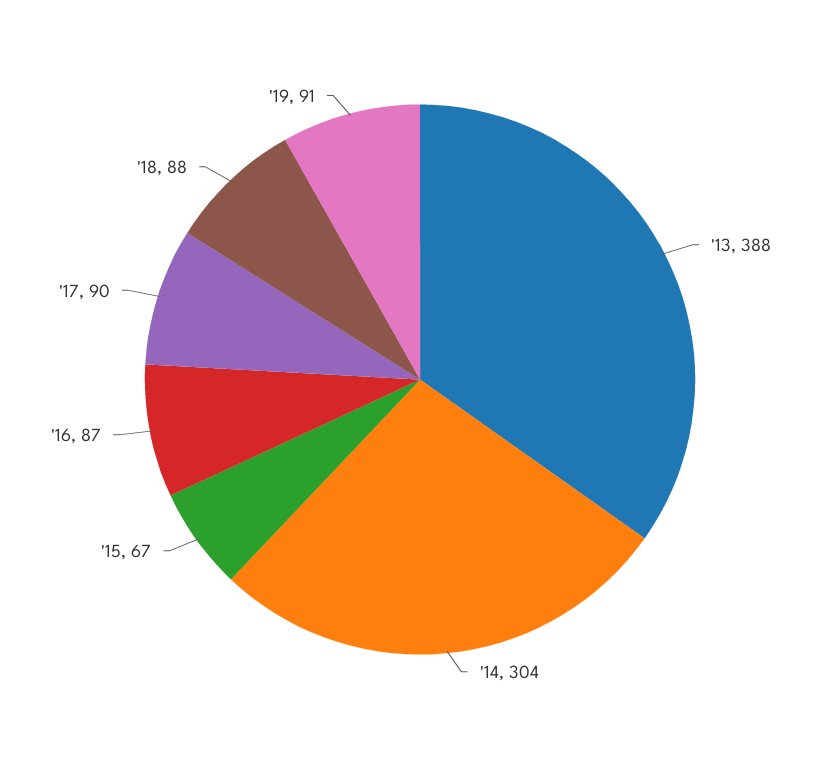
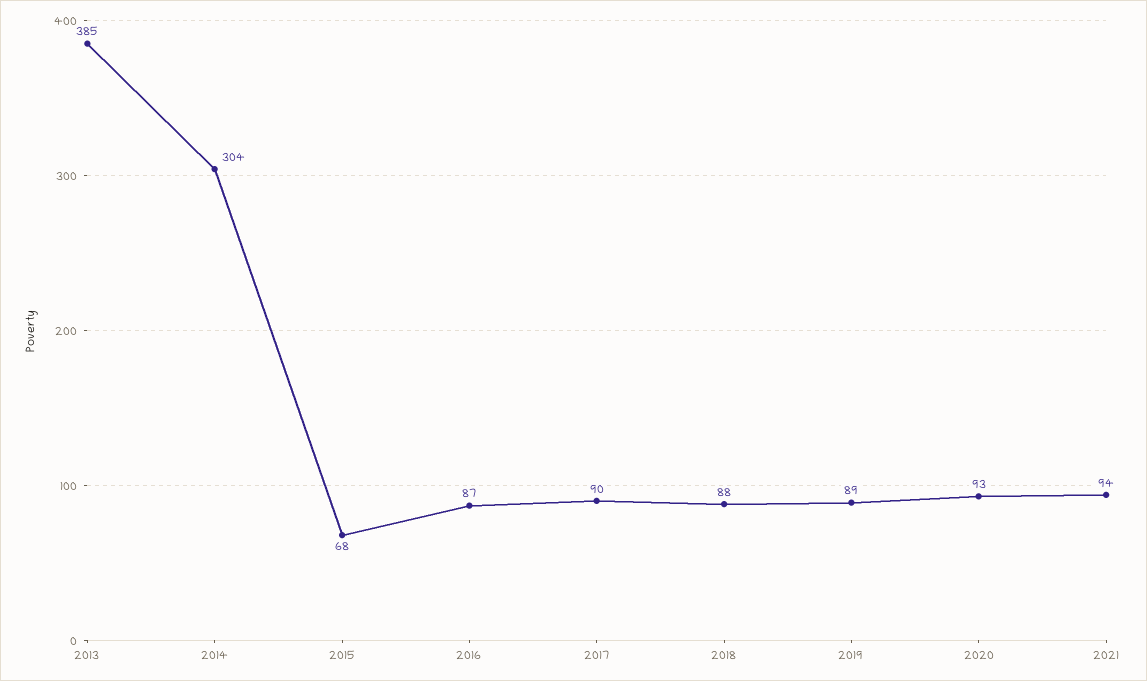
'13: 388 -> 385
'15: 67 -> 68
'19: 91 -> 89
2020: none -> 93
2021: none -> 94

